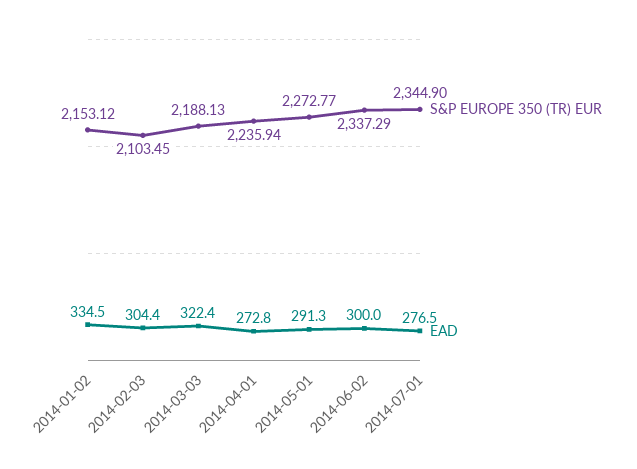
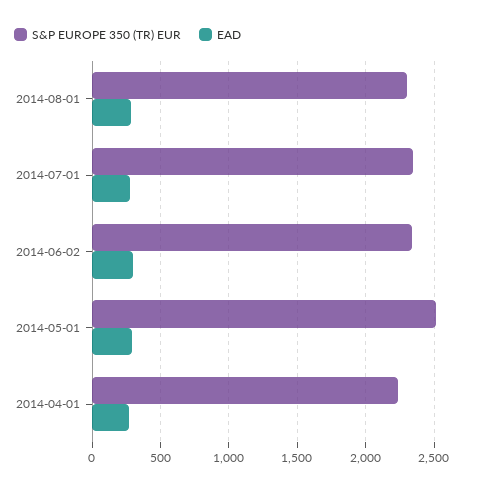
S&P EUROPE 350 (TR) EUR, 2014-01-02: 2153.12 -> none
EAD, 2014-01-02: 334.5 -> none
S&P EUROPE 350 (TR) EUR, 2014-02-03: 2103.45 -> none
EAD, 2014-02-03: 304.4 -> none
S&P EUROPE 350 (TR) EUR, 2014-03-03: 2188.13 -> none
EAD, 2014-03-03: 322.4 -> none
S&P EUROPE 350 (TR) EUR, 2014-05-01: 2272.77 -> 2500
S&P EUROPE 350 (TR) EUR, 2014-08-01: none -> 2300
EAD, 2014-08-01: none -> 300

